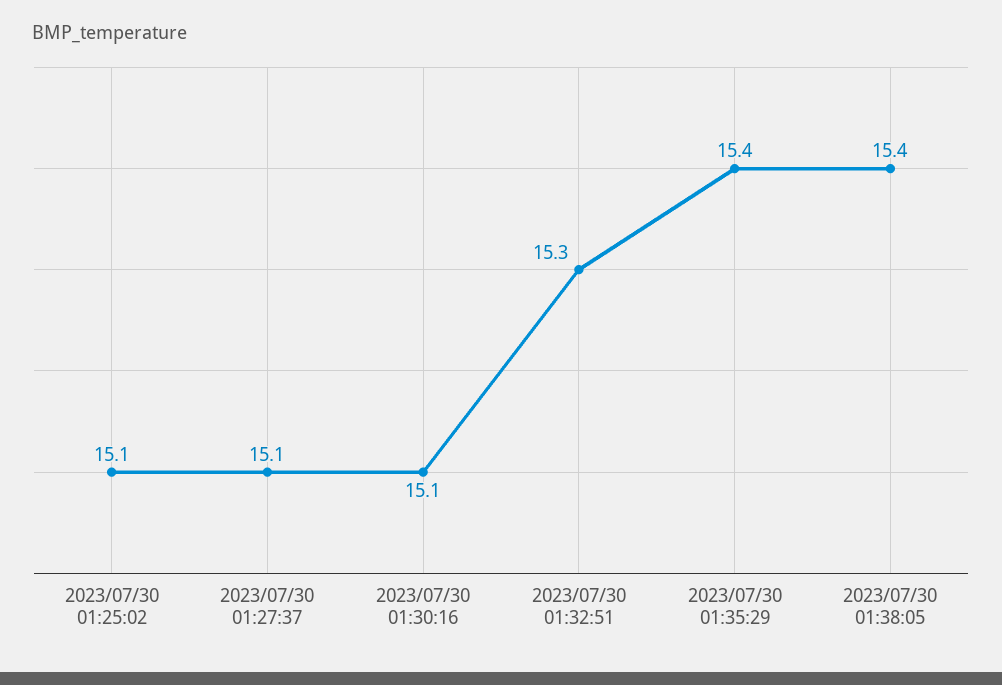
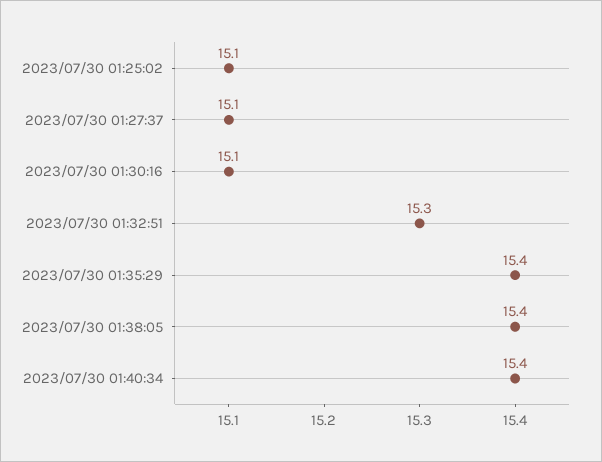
2023/07/30 01:40:34: none -> 15.4

